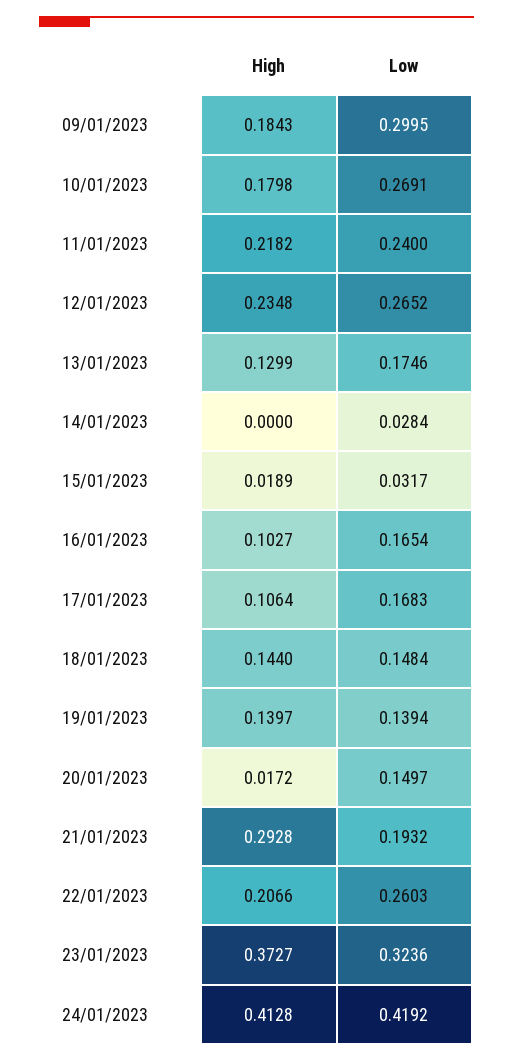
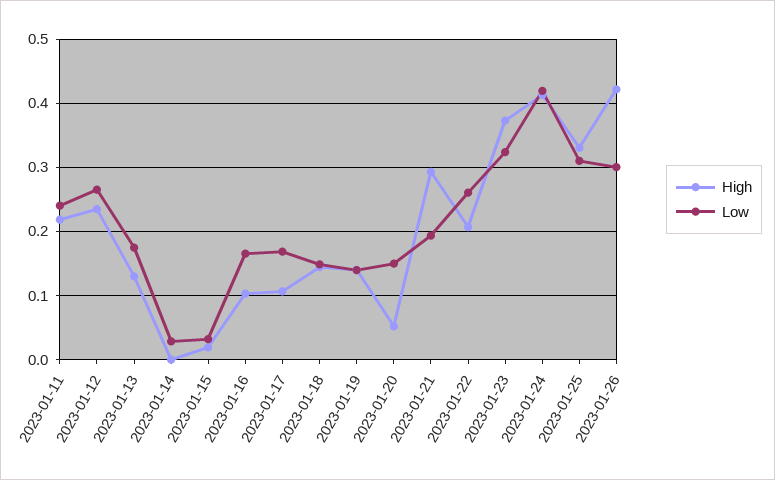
High, 09/01/2023: 0.1843 -> none
Low, 09/01/2023: 0.2995 -> none
High, 10/01/2023: 0.1798 -> none
Low, 10/01/2023: 0.2691 -> none
High, 20/01/2023: 0.0172 -> 0.05
High, 2023-01-25: none -> 0.33
Low, 2023-01-25: none -> 0.31
High, 2023-01-26: none -> 0.42
Low, 2023-01-26: none -> 0.3

